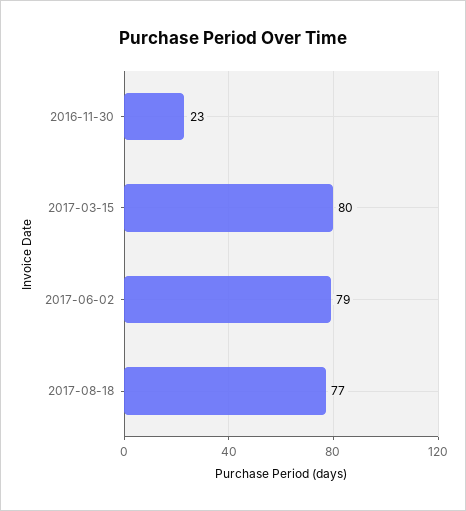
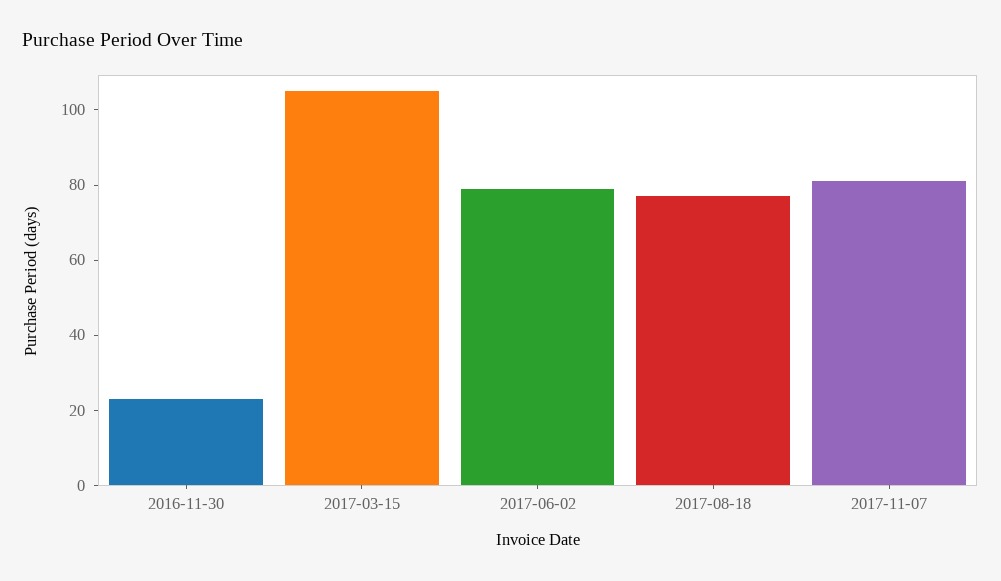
2017-03-15: 80 -> 105
2017-11-07: none -> 80

